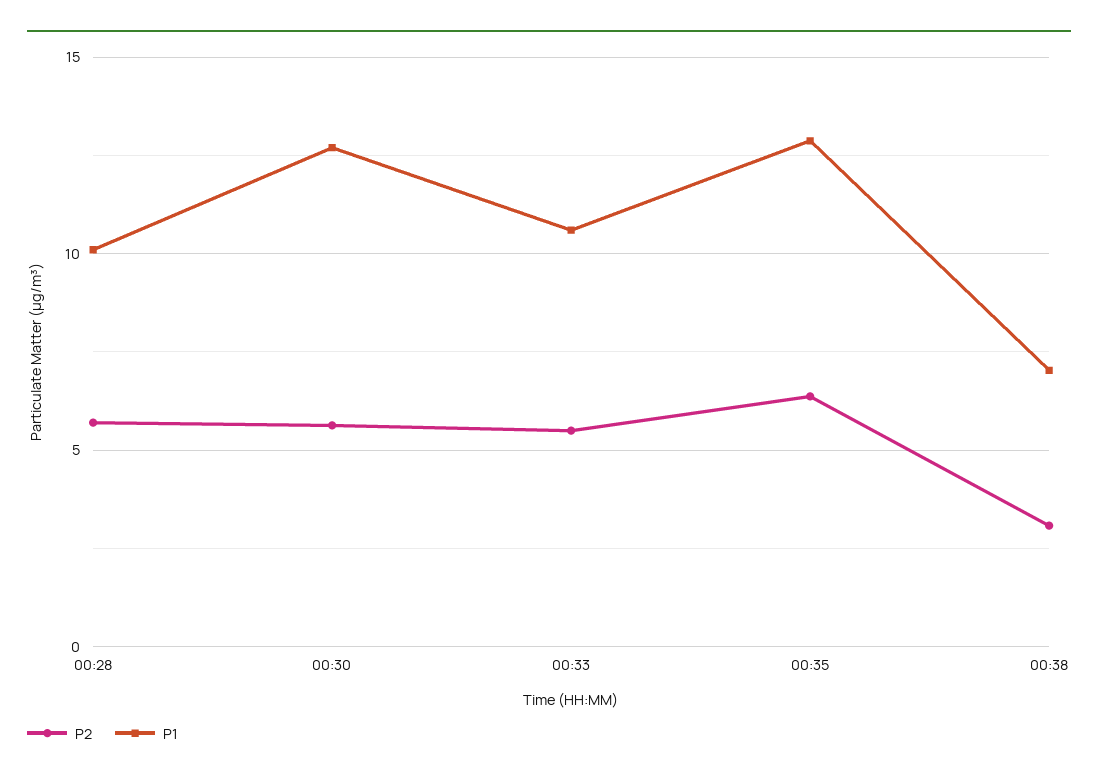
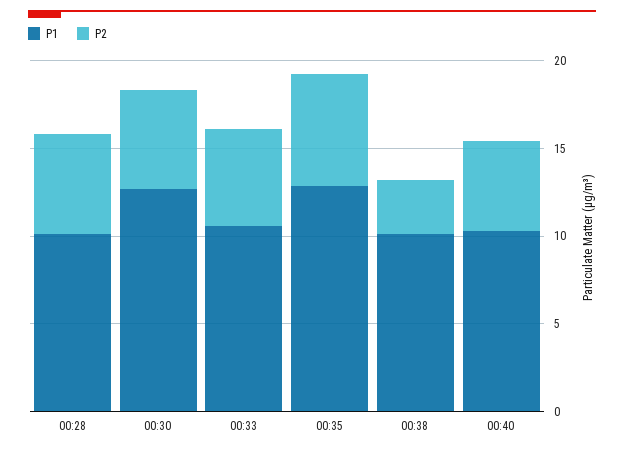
P1, 00:38: 7 -> 10
P1, 00:40: none -> 10
P2, 00:40: none -> 5

